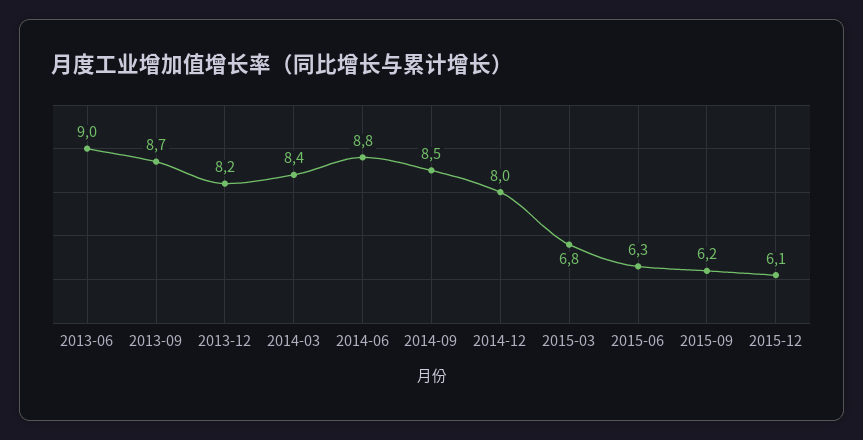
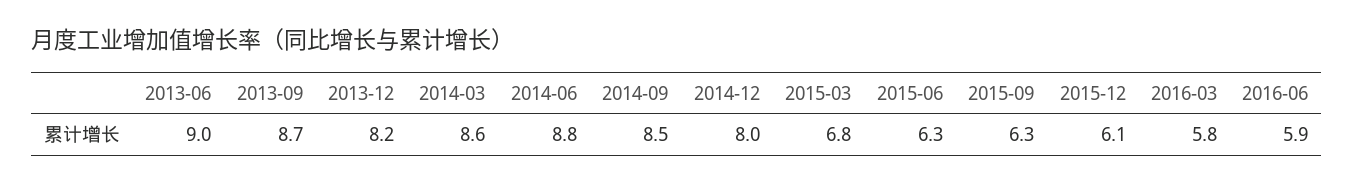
2014-03: 8.4 -> 8.6
2015-09: 6.2 -> 6.3
2016-03: none -> 5.8
2016-06: none -> 5.9

